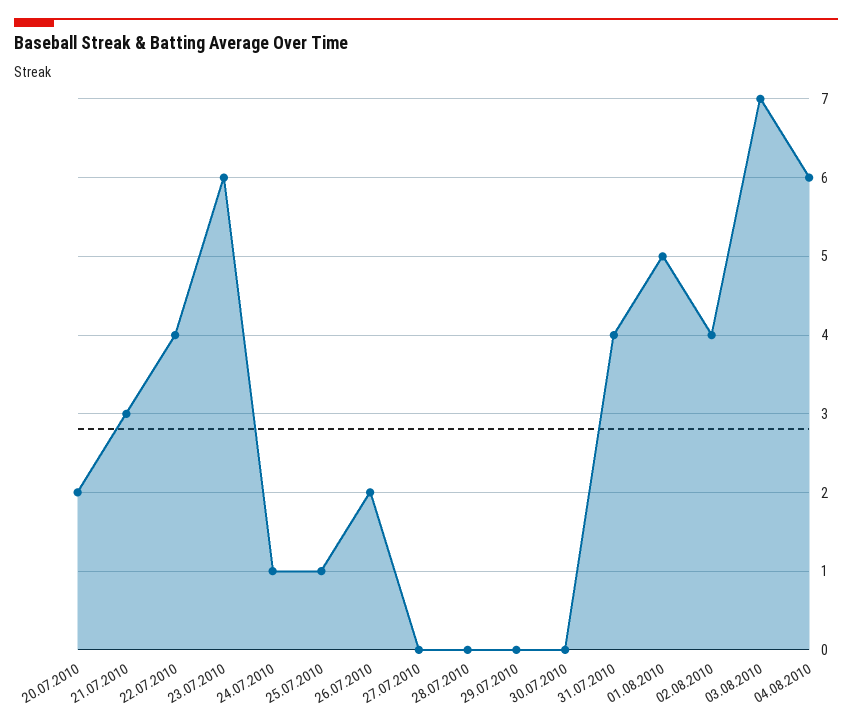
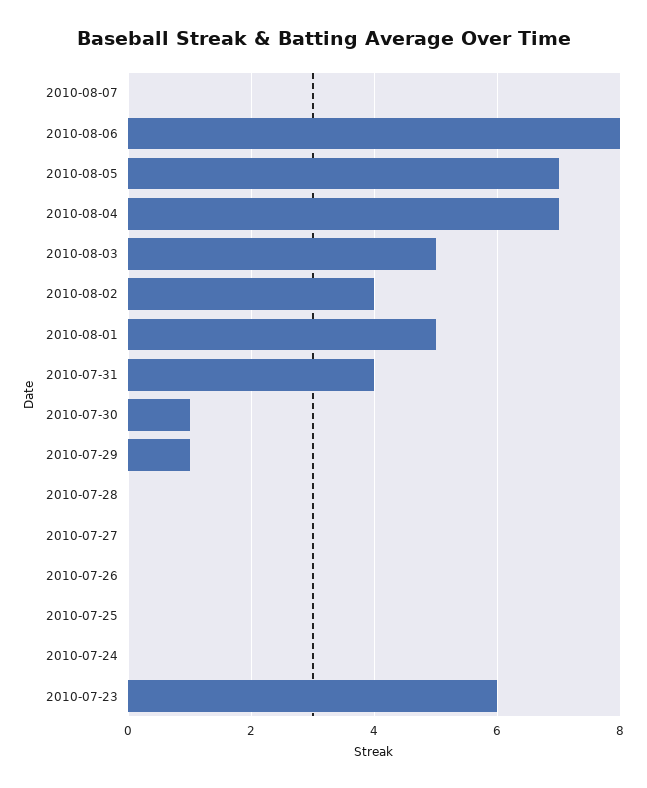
20.07.2010: 2 -> none
21.07.2010: 3 -> none
22.07.2010: 4 -> none
24.07.2010: 1 -> 0
25.07.2010: 1 -> 0
26.07.2010: 2 -> 0
29.07.2010: 0 -> 1
30.07.2010: 0 -> 1
03.08.2010: 7 -> 5
04.08.2010: 6 -> 7
2010-08-07: none -> 0
2010-08-06: none -> 8
2010-08-05: none -> 7

